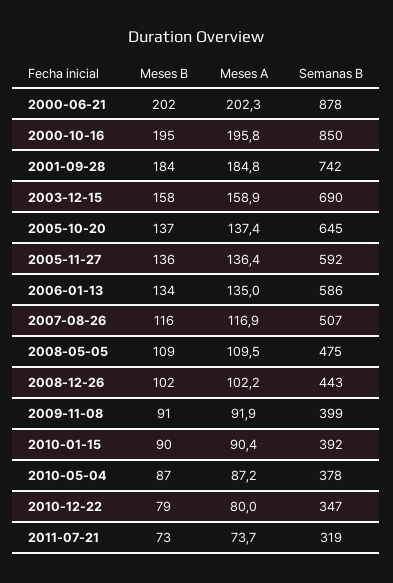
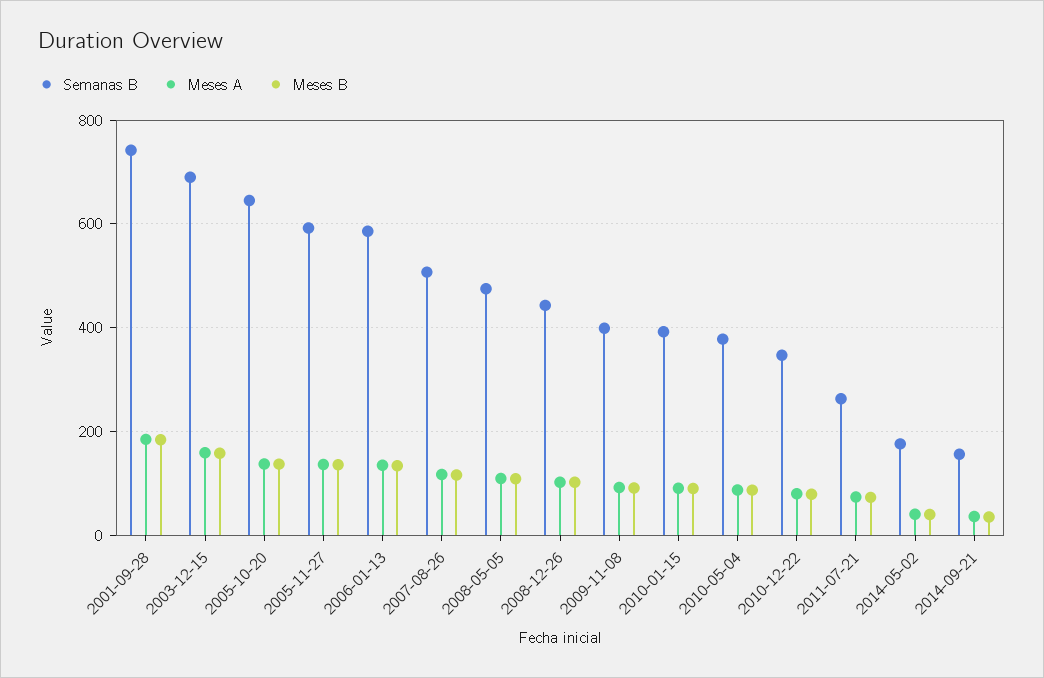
Meses B, 2000-06-21: 202 -> none
Meses A, 2000-06-21: 202.3 -> none
Semanas B, 2000-06-21: 878 -> none
Meses B, 2000-10-16: 195 -> none
Meses A, 2000-10-16: 195.8 -> none
Semanas B, 2000-10-16: 850 -> none
Semanas B, 2011-07-21: 319 -> 260
Semanas B, 2014-05-02: none -> 180
Meses A, 2014-05-02: none -> 40
Meses B, 2014-05-02: none -> 40
Semanas B, 2014-09-21: none -> 160
Meses A, 2014-09-21: none -> 40
Meses B, 2014-09-21: none -> 40

